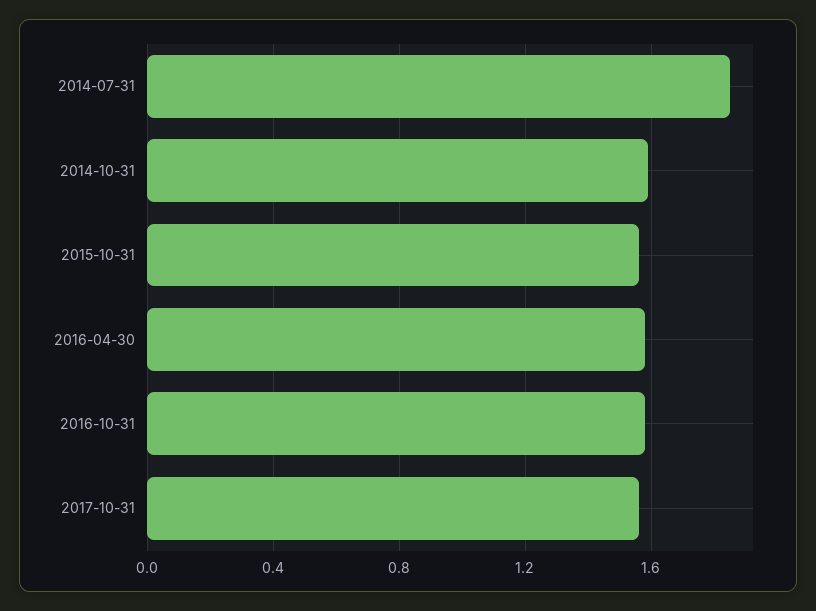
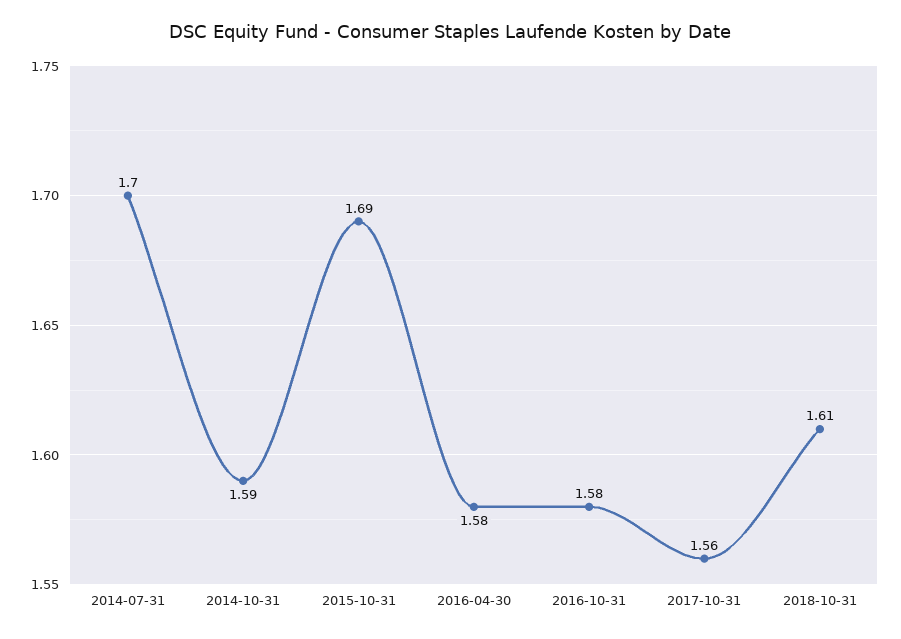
2014-07-31: 1.85 -> 1.7
2015-10-31: 1.55 -> 1.69
2018-10-31: none -> 1.61

